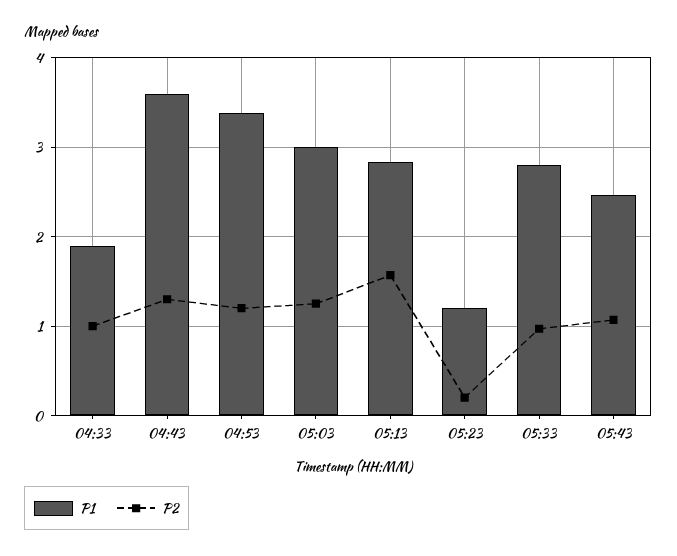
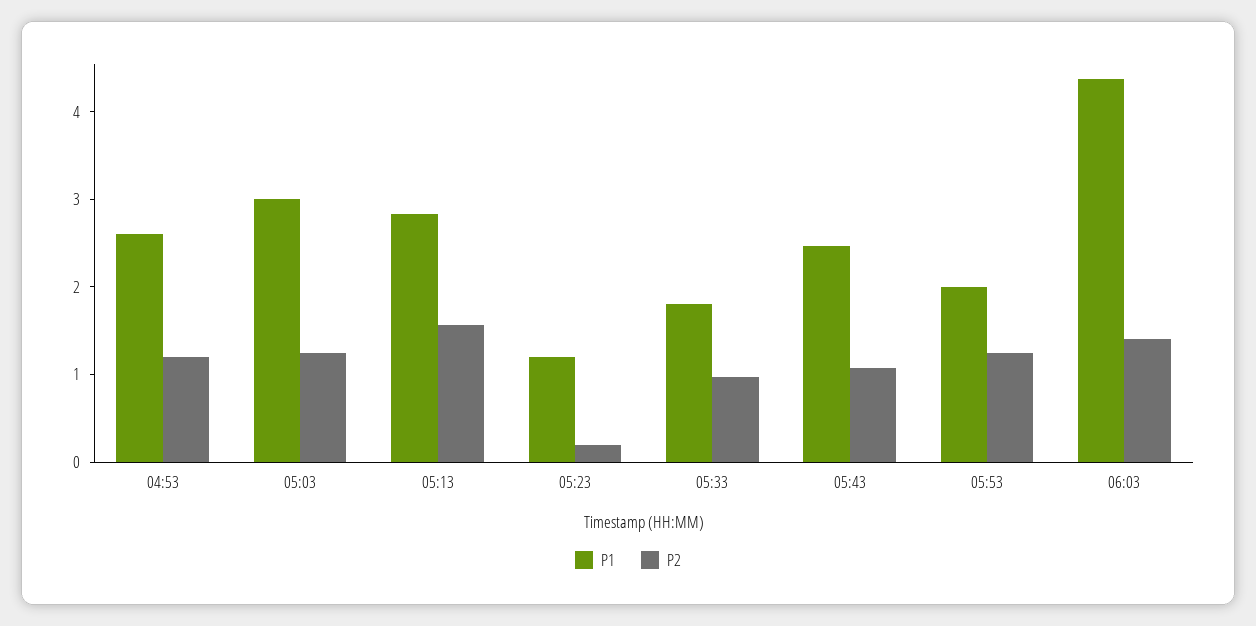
P1, 04:33: 1.9 -> none
P2, 04:33: 1 -> none
P1, 04:43: 3.6 -> none
P2, 04:43: 1.3 -> none
P1, 04:53: 3.4 -> 2.6
P1, 05:33: 2.8 -> 1.8
P1, 05:53: none -> 2
P2, 05:53: none -> 1.2
P1, 06:03: none -> 4.4
P2, 06:03: none -> 1.4

